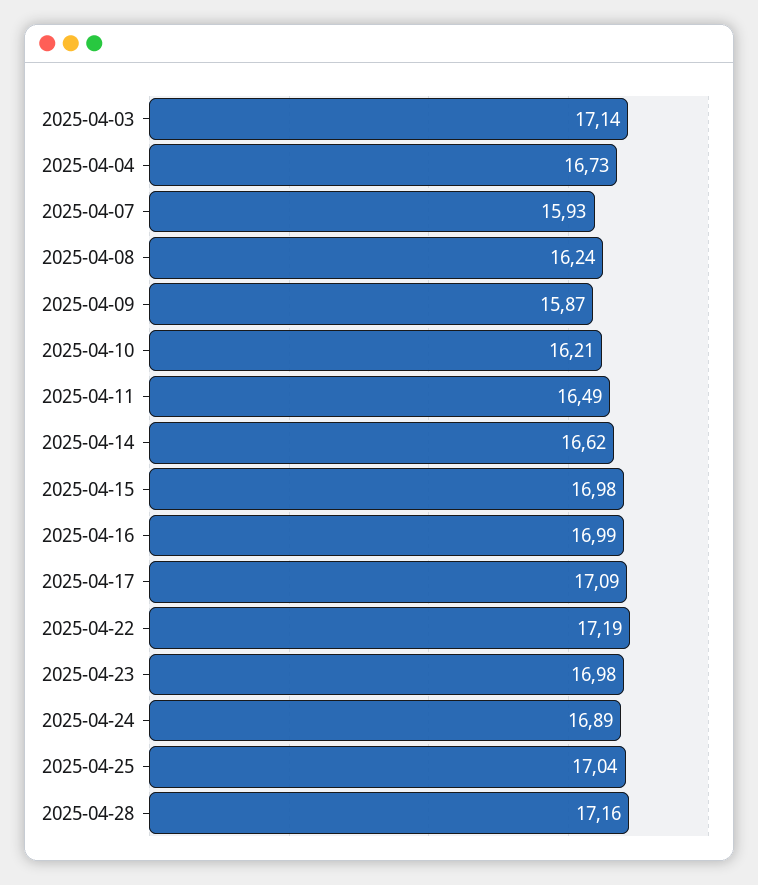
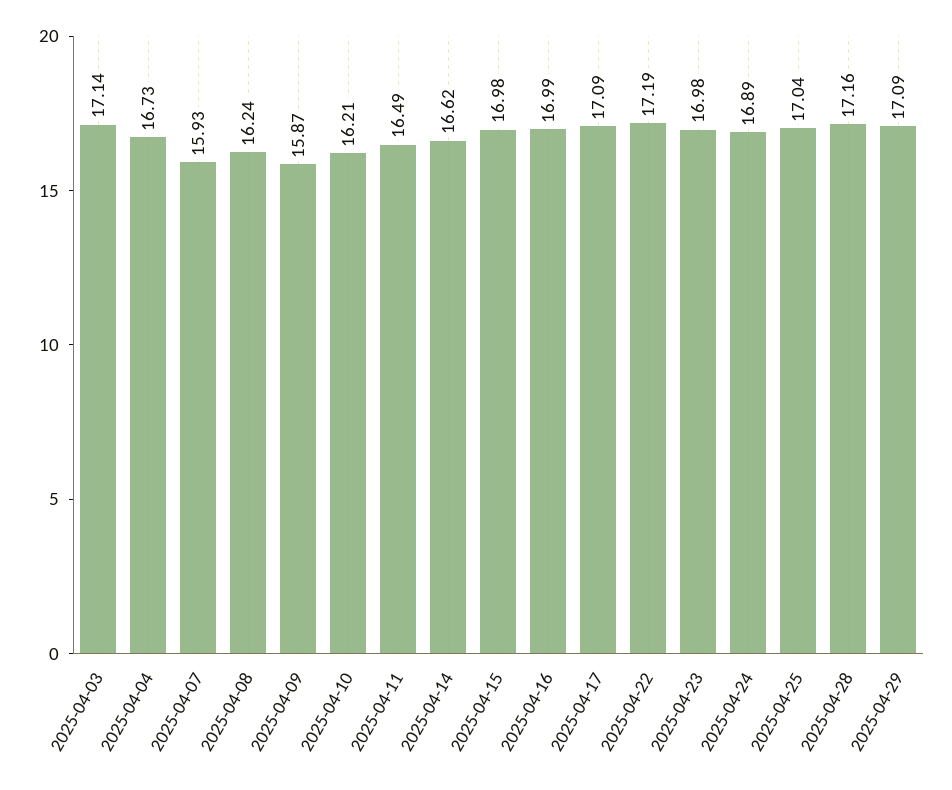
2025-04-29: none -> 17.09

